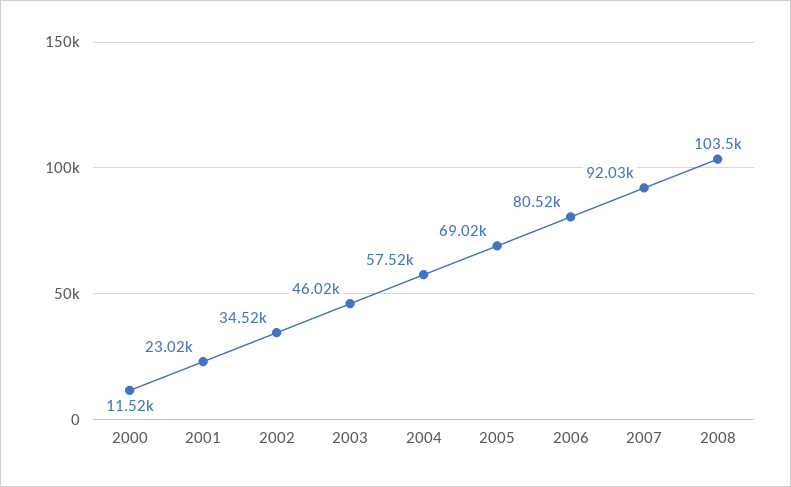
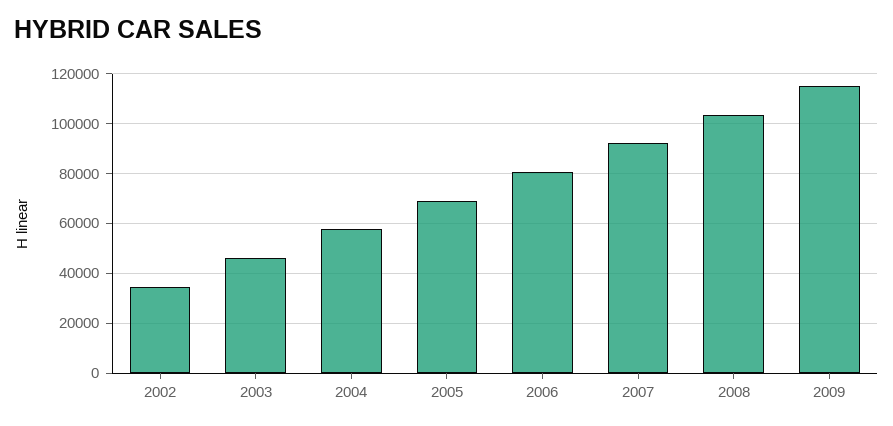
2000: 11520 -> none
2001: 23020 -> none
2009: none -> 115000

